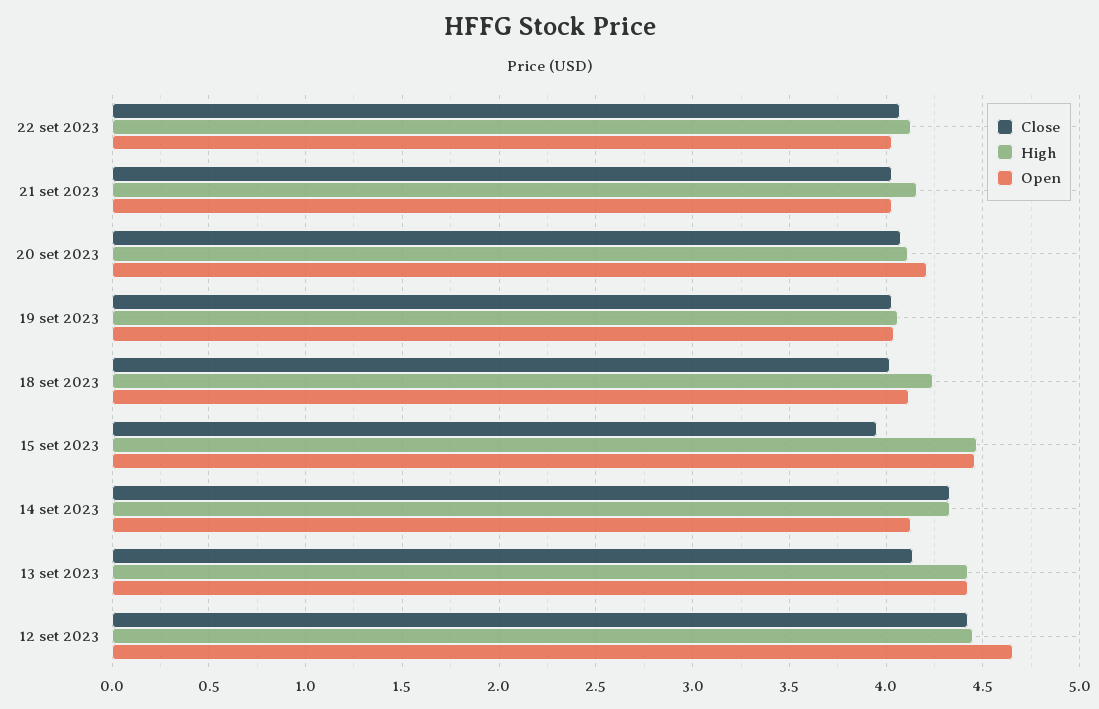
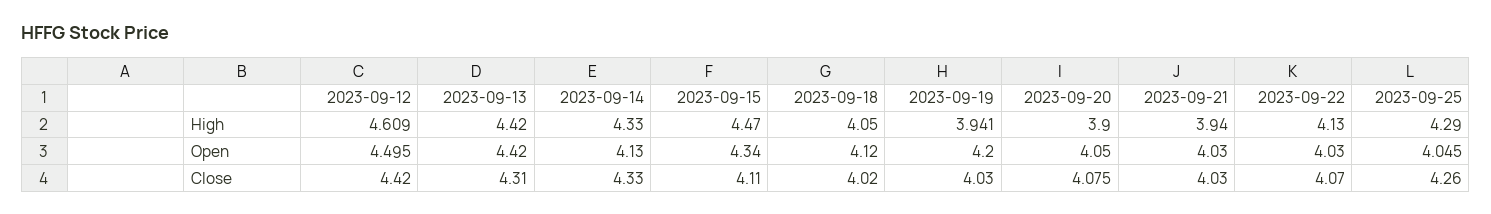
High, 21 set 2023: 4.15 -> 3.94
High, 20 set 2023: 4.1 -> 3.9
Open, 20 set 2023: 4.2 -> 4.05
High, 19 set 2023: 4.05 -> 3.941
Open, 19 set 2023: 4.05 -> 4.2
High, 18 set 2023: 4.25 -> 4.05
Close, 15 set 2023: 3.95 -> 4.11
Open, 15 set 2023: 4.45 -> 4.34
Close, 13 set 2023: 4.15 -> 4.31
High, 12 set 2023: 4.45 -> 4.609
Open, 12 set 2023: 4.65 -> 4.495
High, 2023-09-25: none -> 4.29
Open, 2023-09-25: none -> 4.045
Close, 2023-09-25: none -> 4.26

